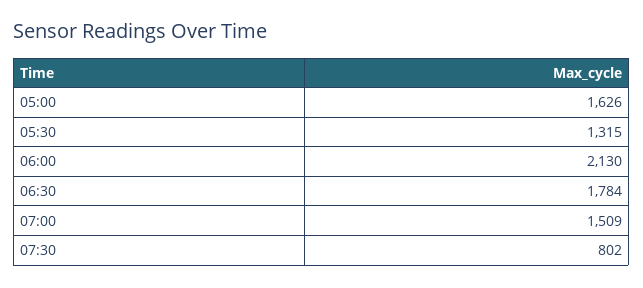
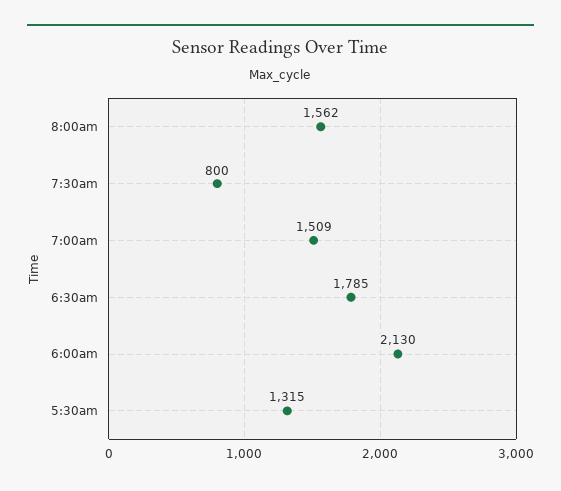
05:00: 1626 -> none
06:30: 1784 -> 1785
07:30: 802 -> 800
8:00am: none -> 1562

